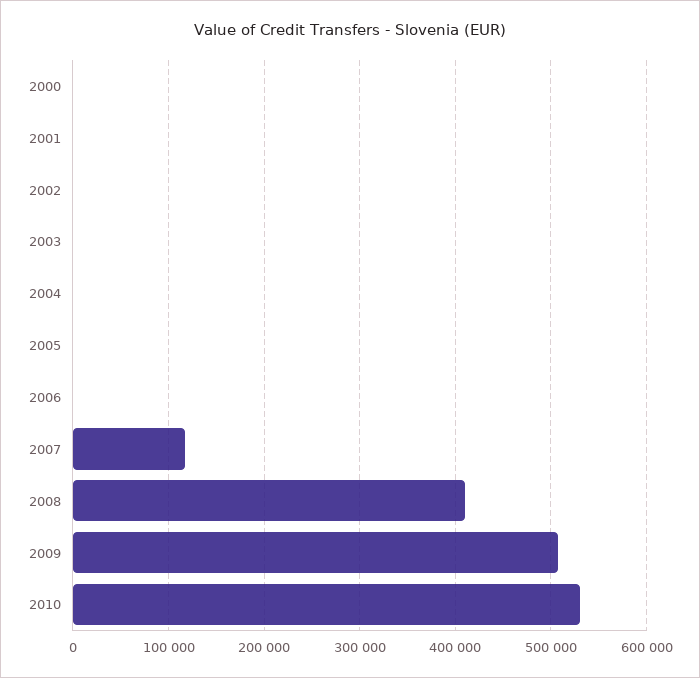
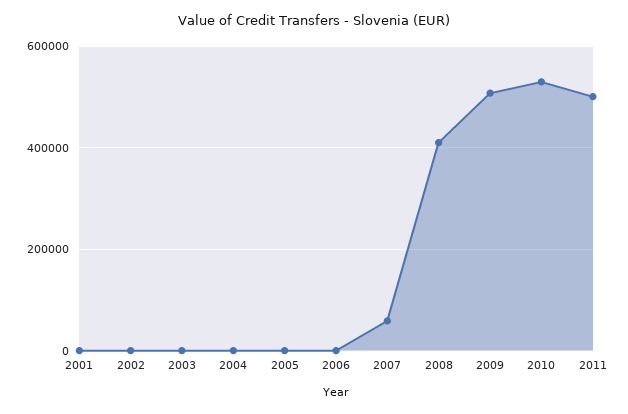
2000: 0 -> none
2007: 120000 -> 60000
2011: none -> 500000

